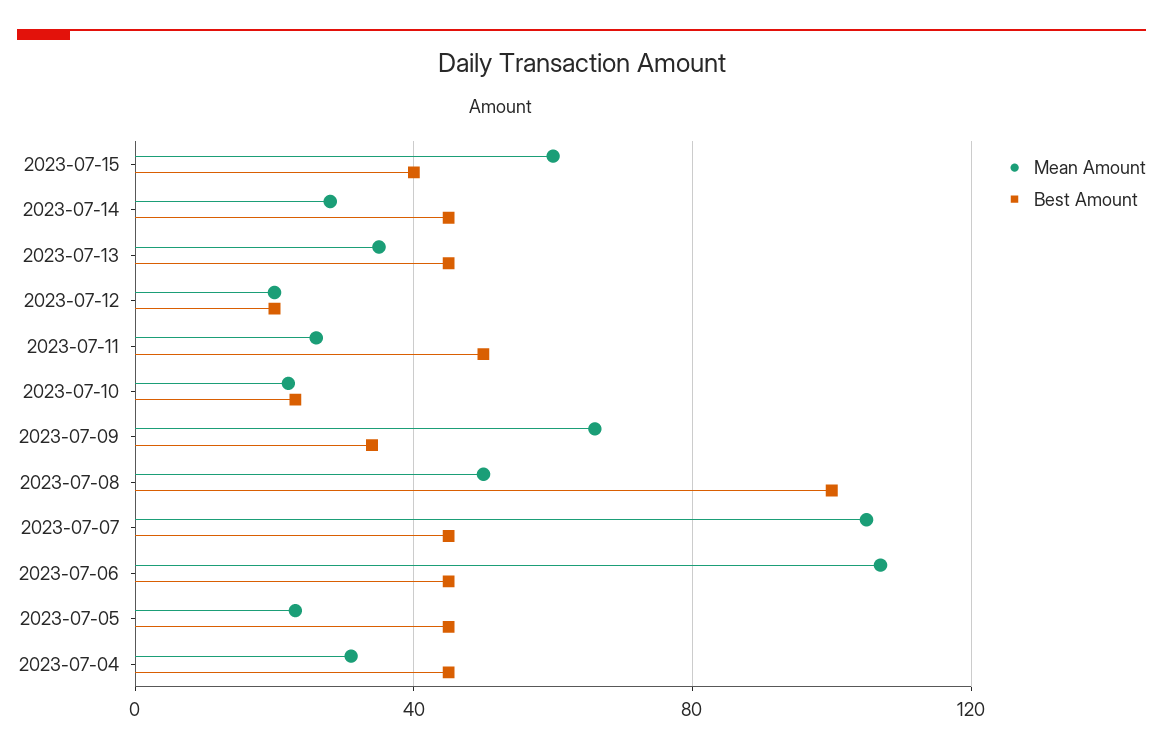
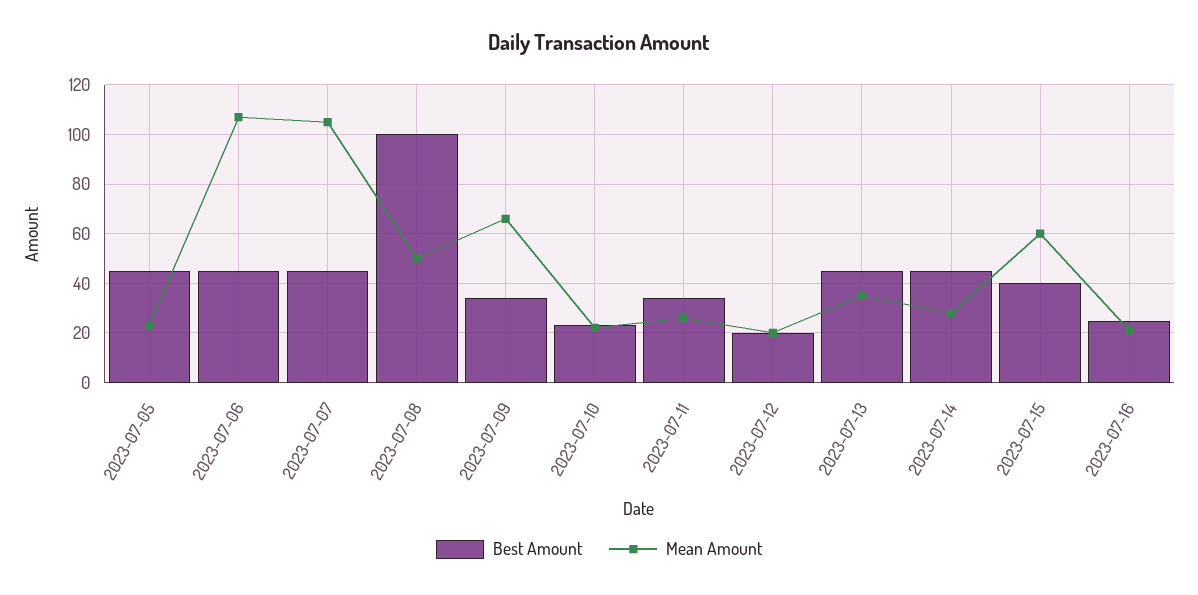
Best Amount, 2023-07-11: 50 -> 35
Mean Amount, 2023-07-04: 30 -> none
Best Amount, 2023-07-04: 45 -> none
Best Amount, 2023-07-16: none -> 25
Mean Amount, 2023-07-16: none -> 20

